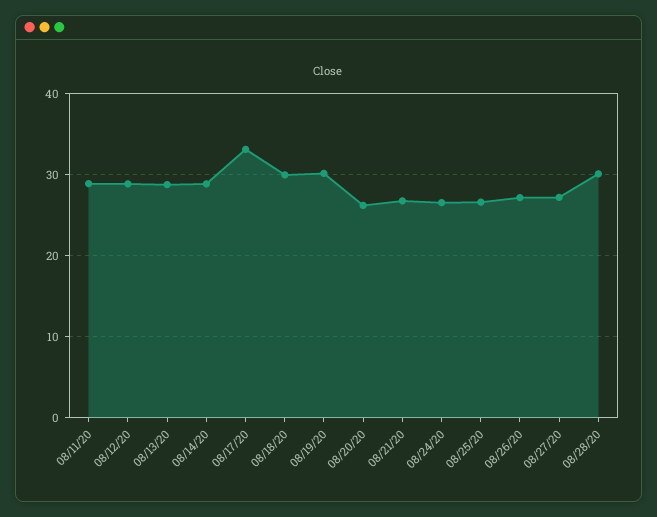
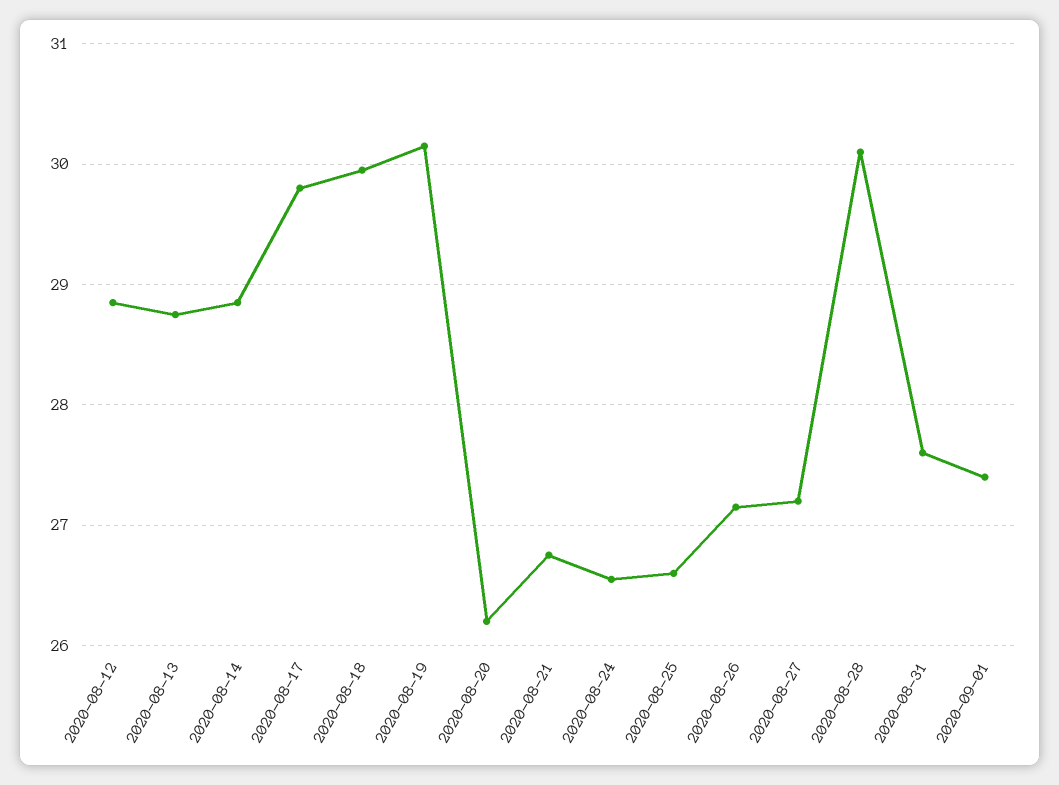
08/11/20: 29 -> none
08/17/20: 33 -> 29.8
2020-08-31: none -> 27.6
2020-09-01: none -> 27.4

